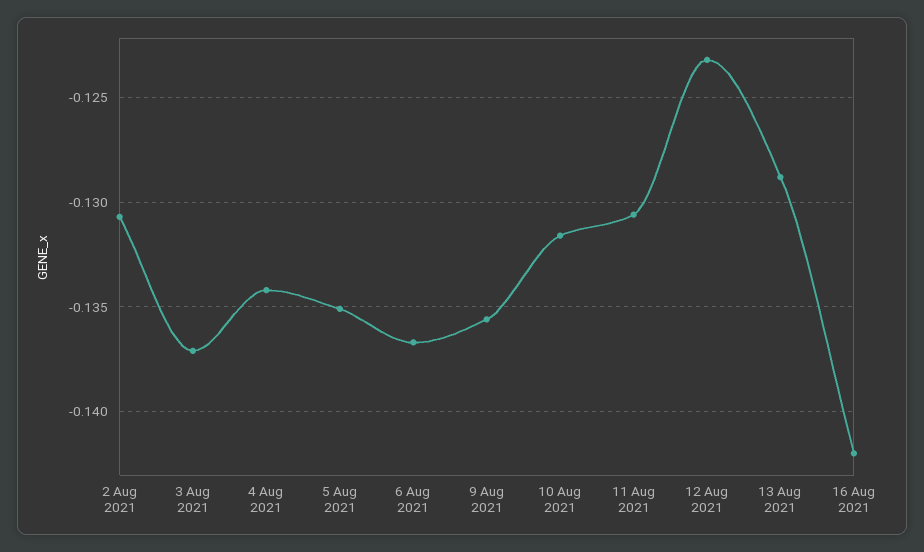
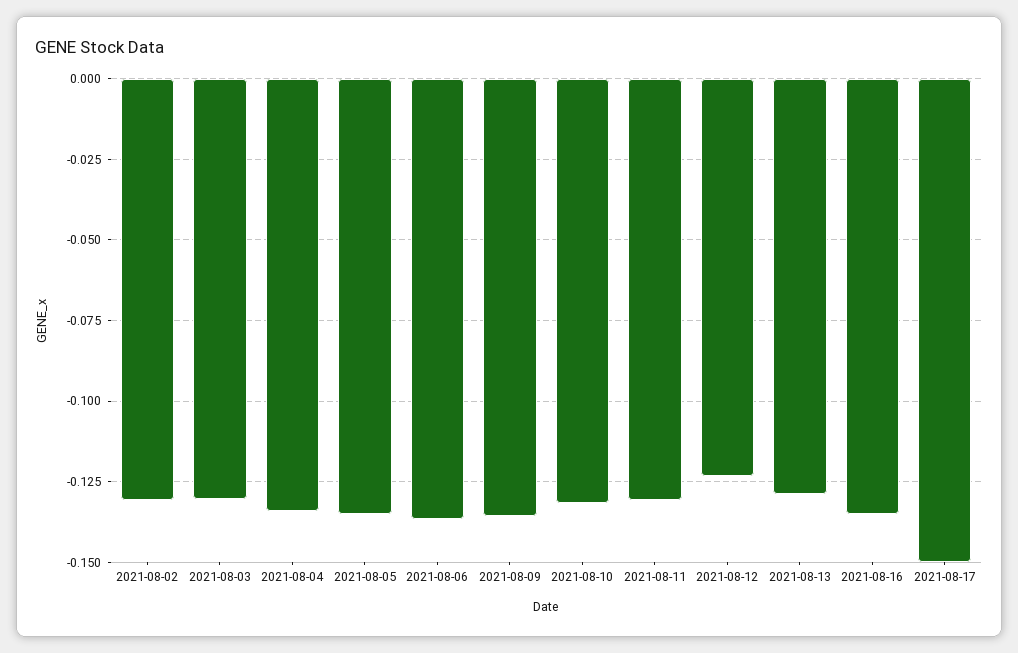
3 Aug 2021: -0.137 -> -0.13
16 Aug 2021: -0.142 -> -0.135
2021-08-17: none -> -0.15

